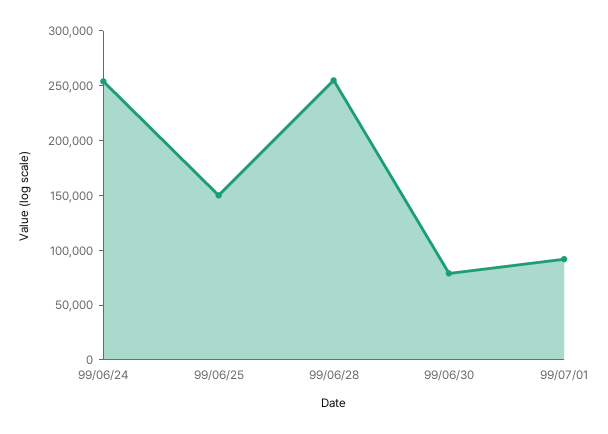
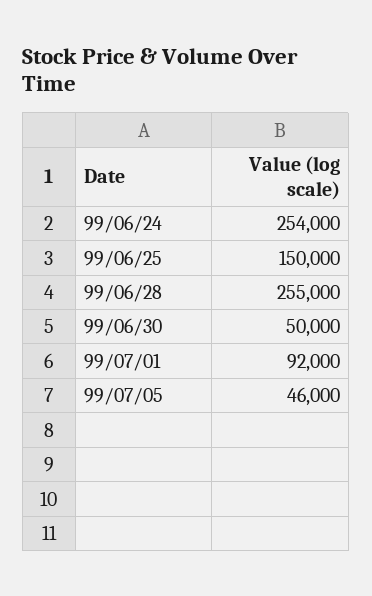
99/06/30: 80000 -> 50000
99/07/05: none -> 46000

